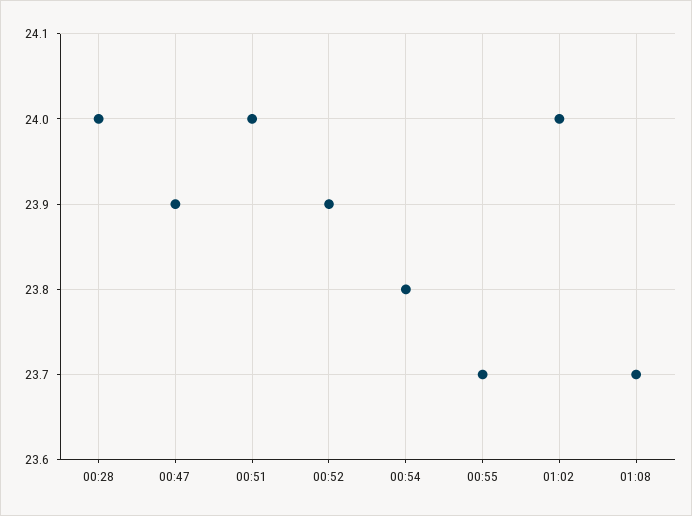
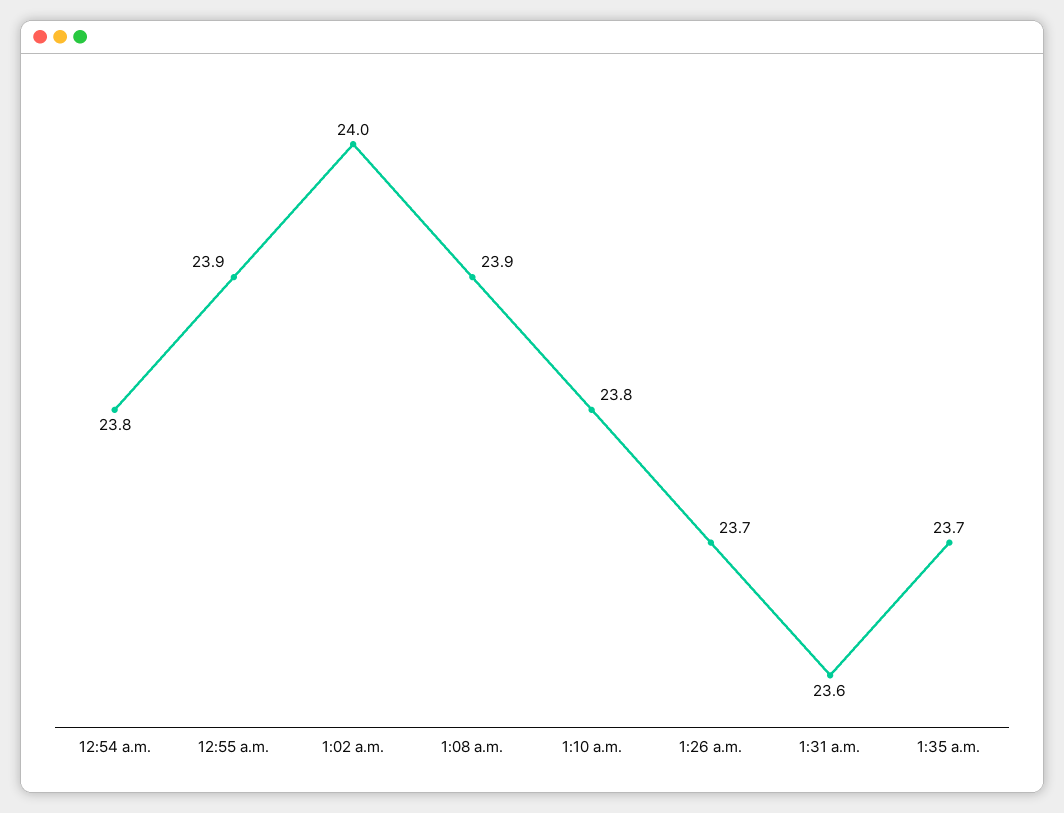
00:28: 24 -> none
00:47: 23.9 -> none
00:51: 24 -> none
00:52: 23.9 -> none
00:55: 23.7 -> 23.9
01:08: 23.7 -> 23.9
1:10 a.m.: none -> 23.8
1:26 a.m.: none -> 23.7
1:31 a.m.: none -> 23.6
1:35 a.m.: none -> 23.7

